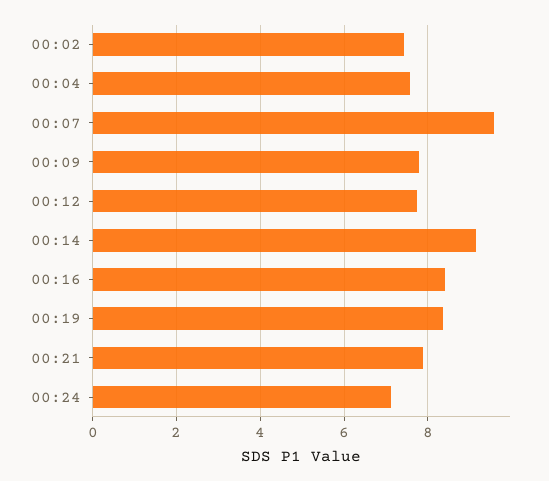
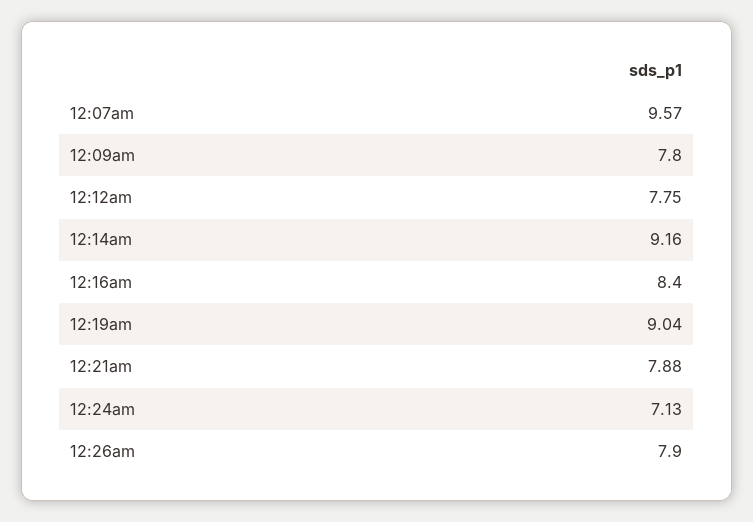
00:02: 7.4 -> none
00:04: 7.6 -> none
00:19: 8.4 -> 9.04
12:26am: none -> 7.9

